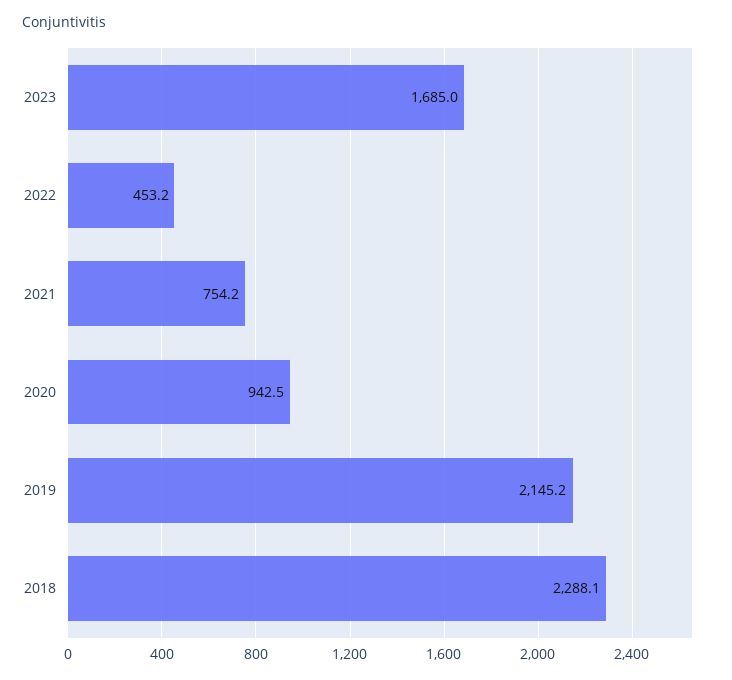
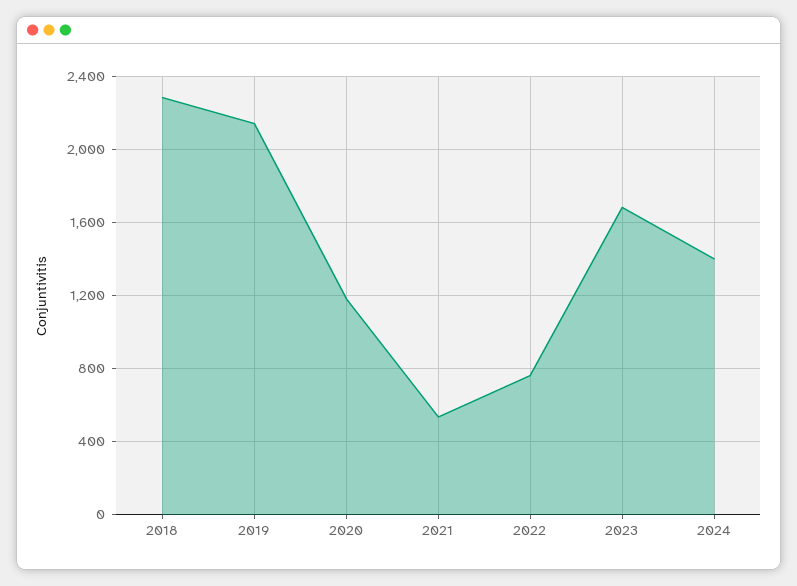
2022: 453.2 -> 750
2021: 754.2 -> 550
2020: 942.5 -> 1200
2024: none -> 1400

